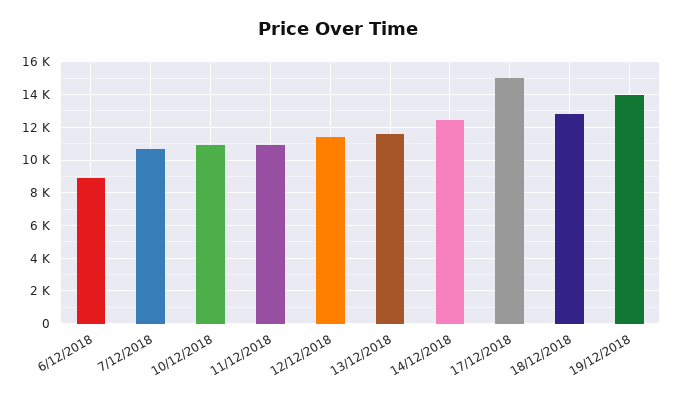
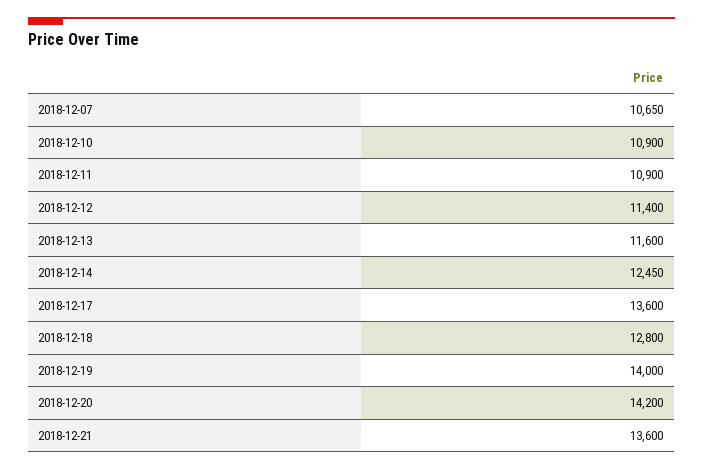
6/12/2018: 9000 -> none
17/12/2018: 15000 -> 13600
2018-12-20: none -> 14200
2018-12-21: none -> 13600

